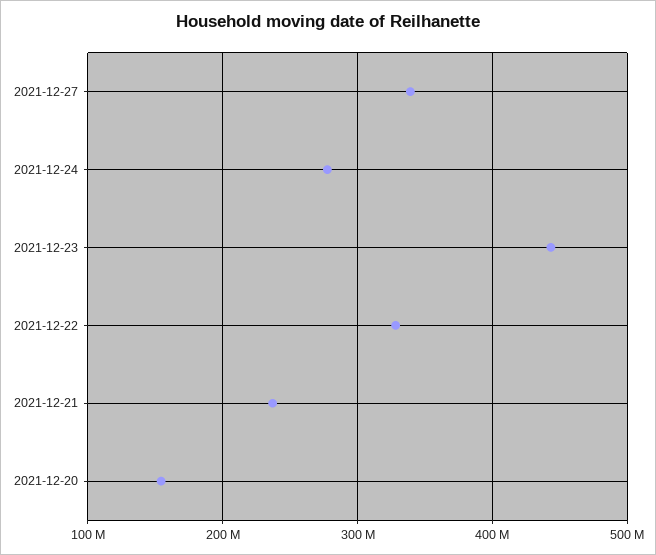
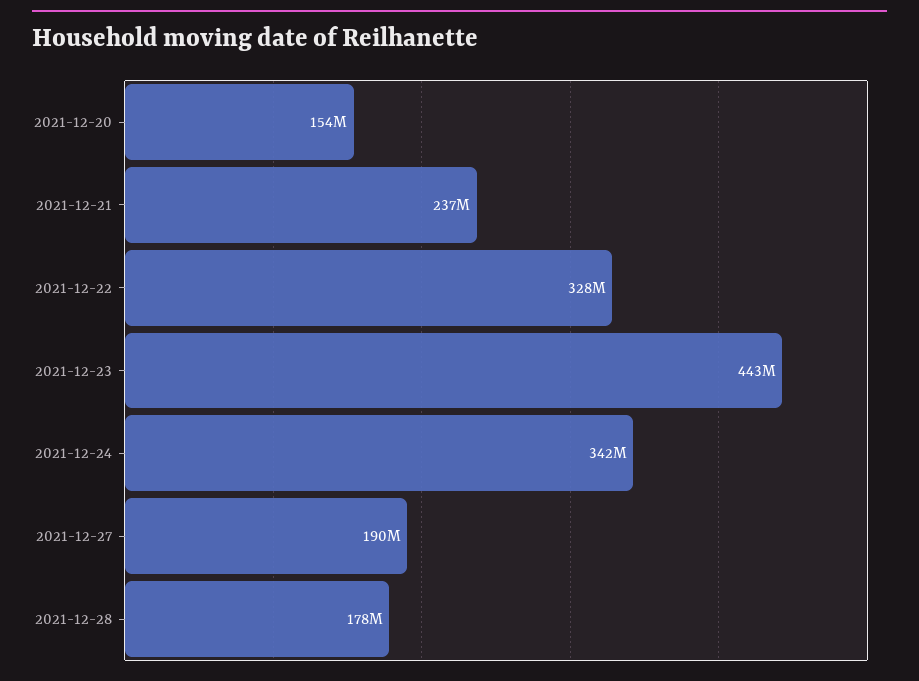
2021-12-27: 340000000 -> 190000000
2021-12-24: 280000000 -> 342000000
2021-12-28: none -> 178000000

